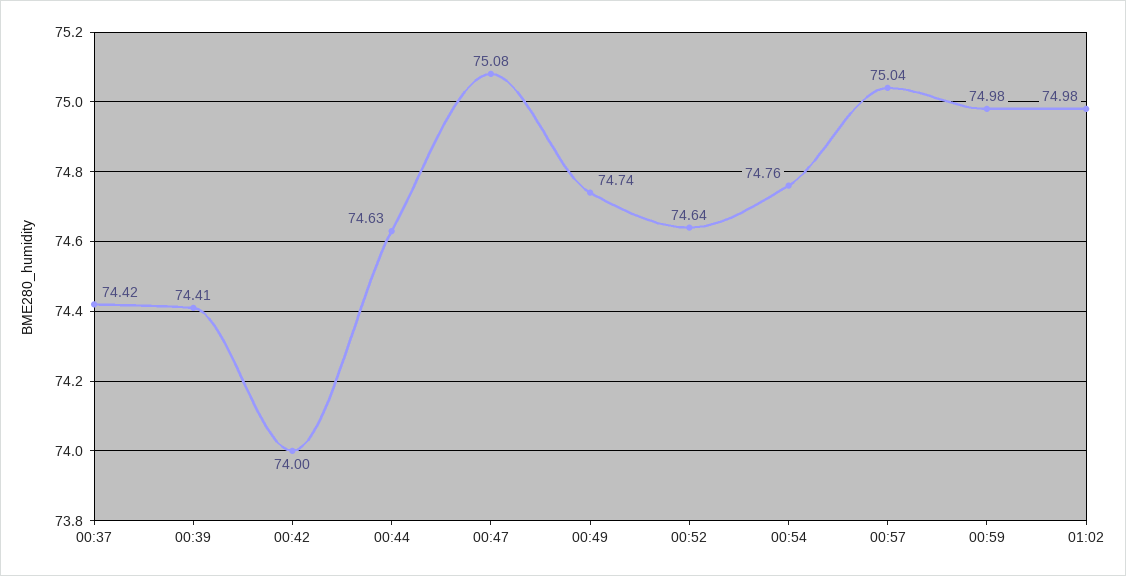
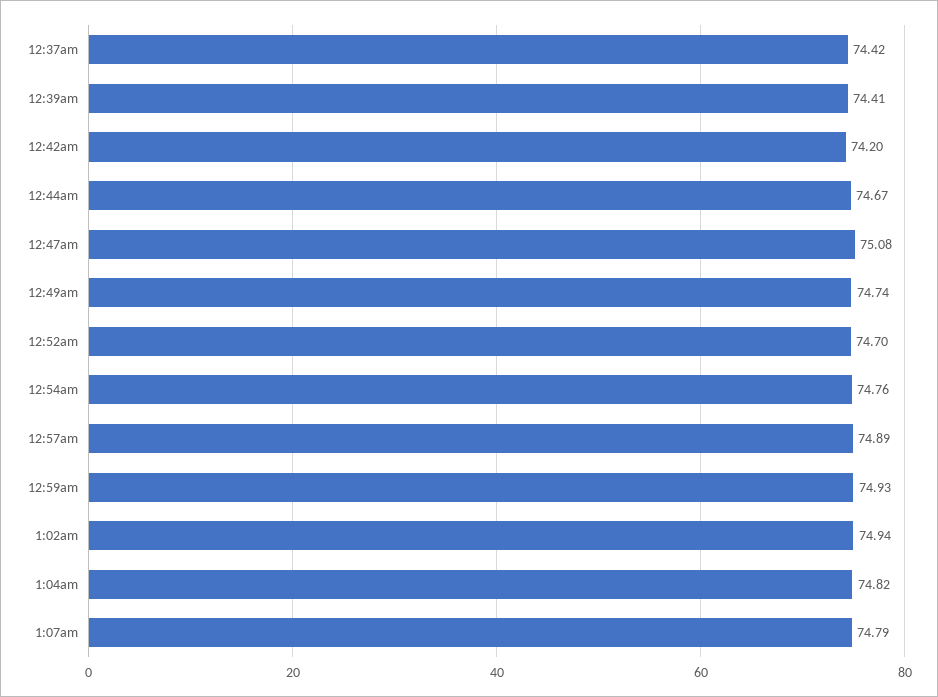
00:42: 74 -> 74.2
00:44: 74.63 -> 74.67
00:52: 74.64 -> 74.7
00:57: 75.04 -> 74.89
00:59: 74.98 -> 74.93
01:02: 74.98 -> 74.94
1:04am: none -> 74.82
1:07am: none -> 74.79

